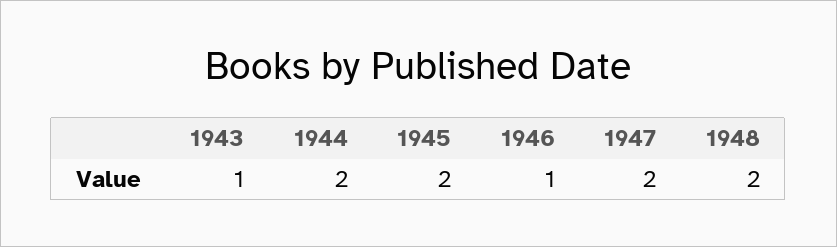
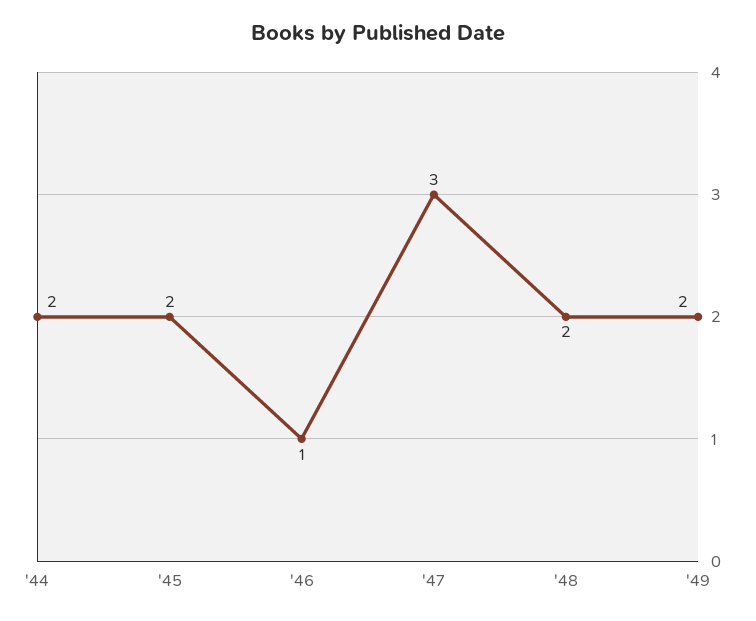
1943: 1 -> none
1947: 2 -> 3
'49: none -> 2

